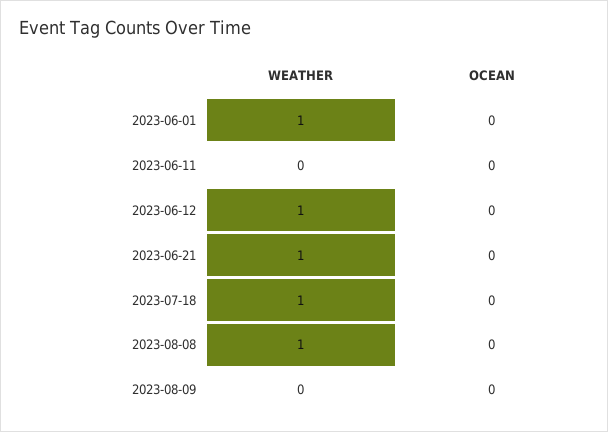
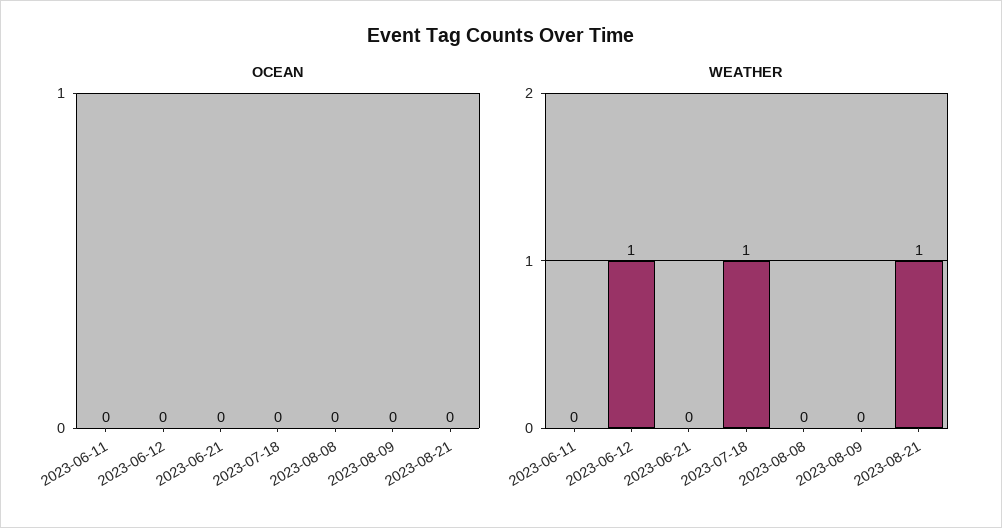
WEATHER, 2023-06-01: 1 -> none
OCEAN, 2023-06-01: 0 -> none
WEATHER, 2023-06-21: 1 -> 0
WEATHER, 2023-08-08: 1 -> 0
OCEAN, 2023-08-21: none -> 0
WEATHER, 2023-08-21: none -> 1

